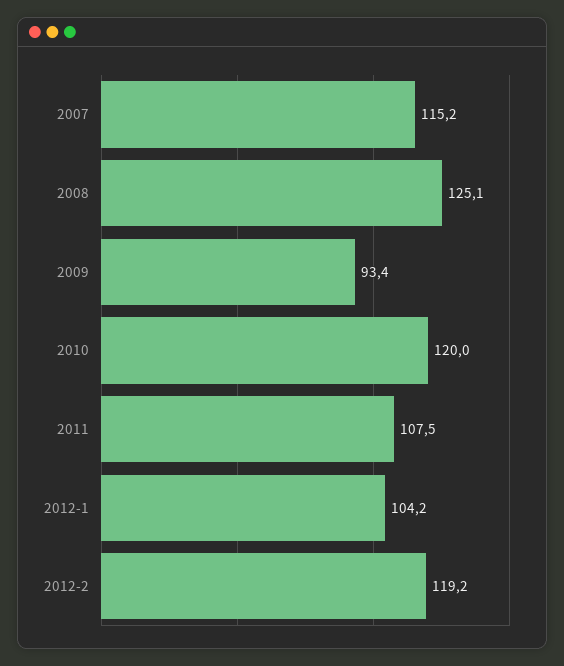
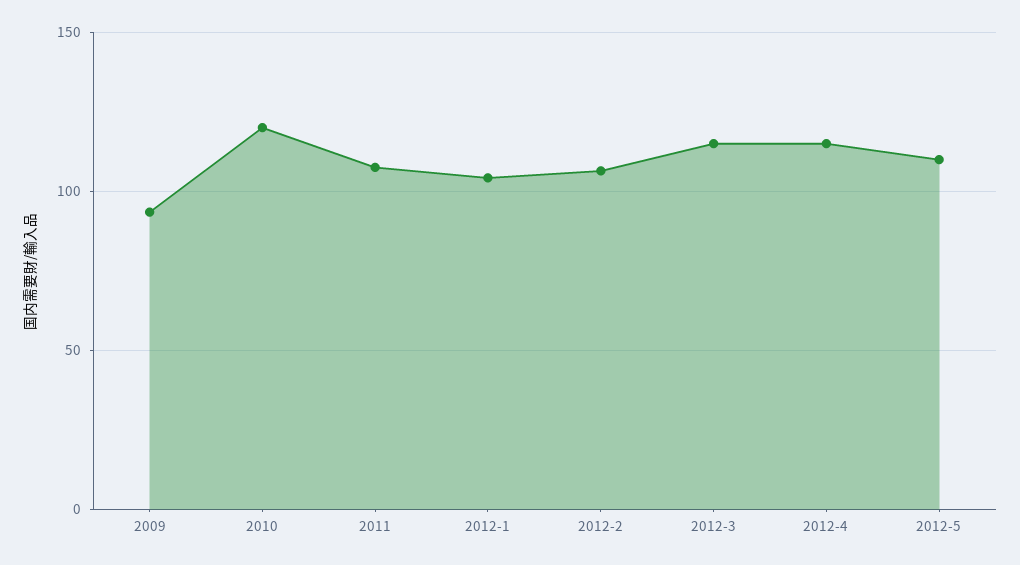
2007: 115.2 -> none
2008: 125.1 -> none
2012-2: 119.2 -> 105
2012-3: none -> 115
2012-4: none -> 115
2012-5: none -> 110

